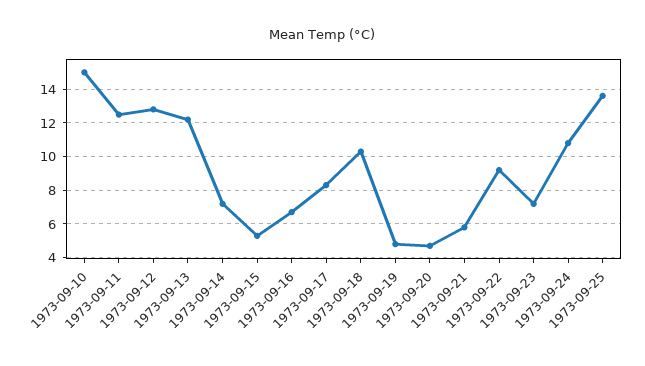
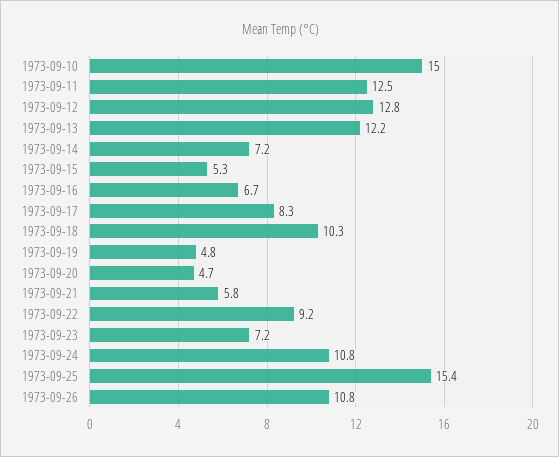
1973-09-25: 13.5 -> 15.4
1973-09-26: none -> 10.8

